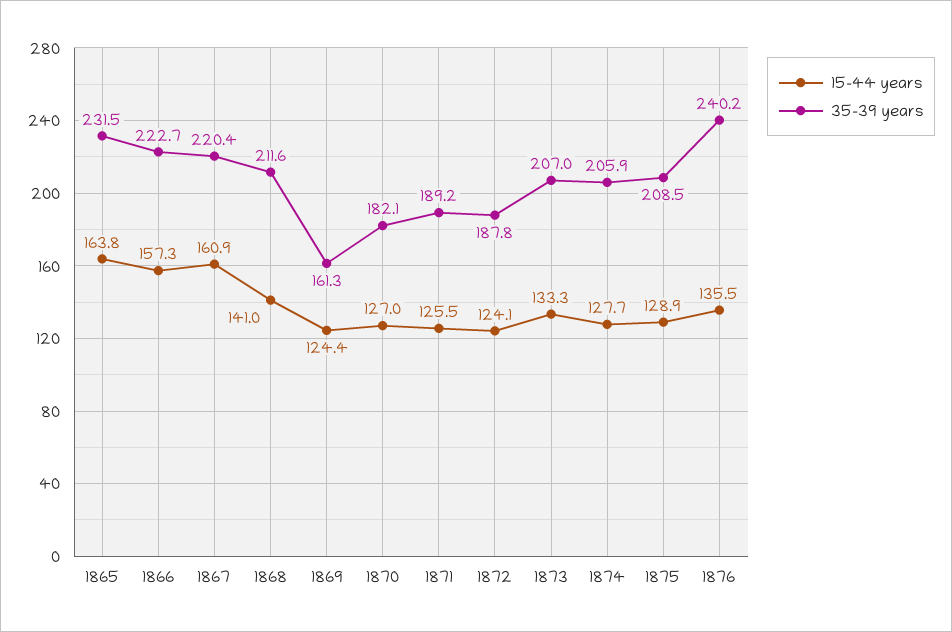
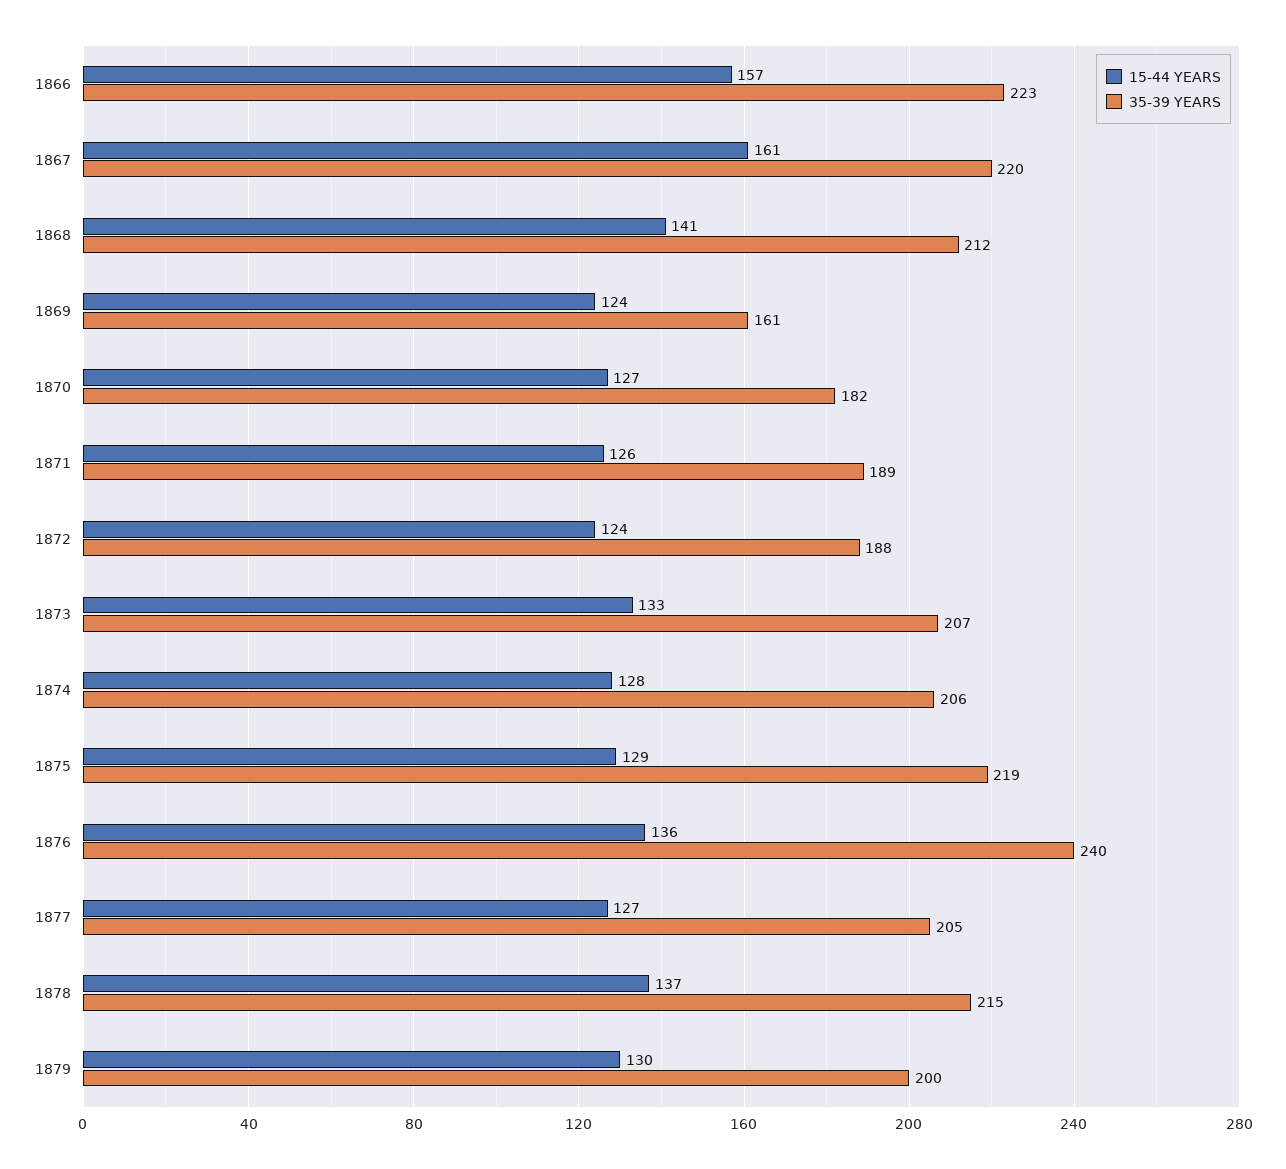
15-44 years, 1865: 163.8 -> none
35-39 years, 1865: 231.5 -> none
35-39 years, 1875: 208.5 -> 219
15-44 years, 1877: none -> 127
35-39 years, 1877: none -> 205
15-44 years, 1878: none -> 137
35-39 years, 1878: none -> 215
15-44 years, 1879: none -> 130
35-39 years, 1879: none -> 200

